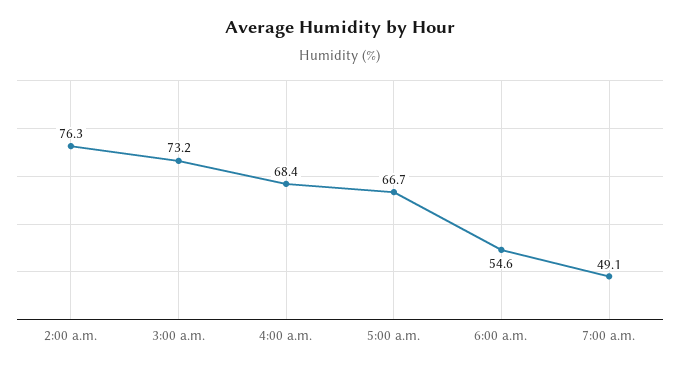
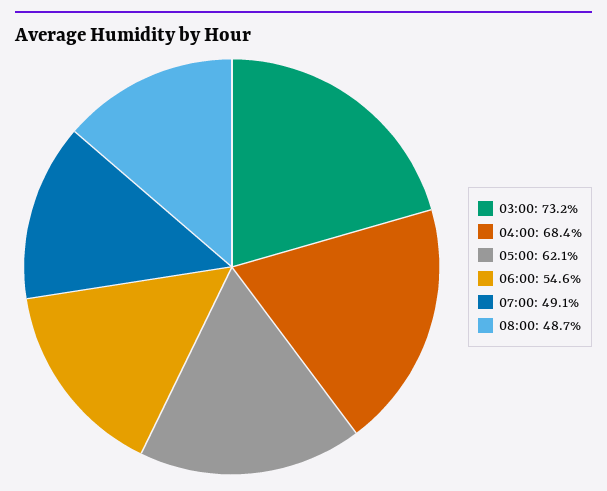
2:00 a.m.: 76.3 -> none
5:00 a.m.: 66.7 -> 62.1
08:00: none -> 48.7

